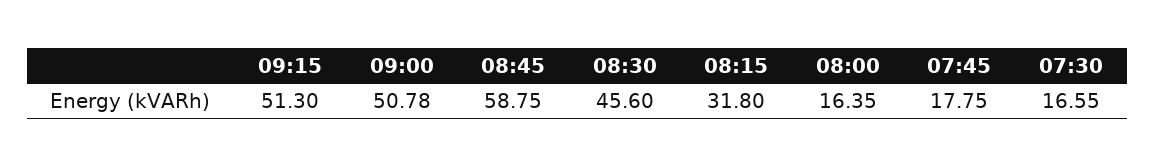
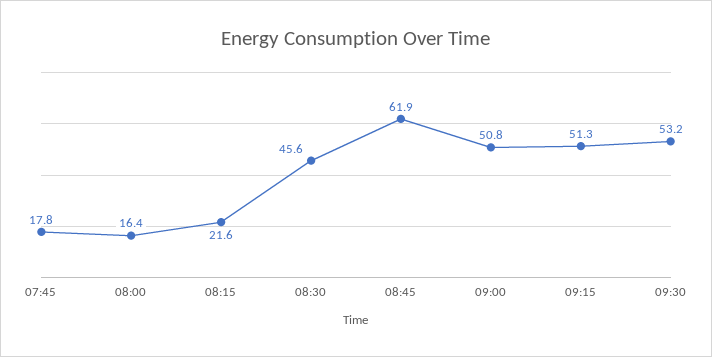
08:45: 58.75 -> 61.9
08:15: 31.8 -> 21.6
07:30: 16.55 -> none
09:30: none -> 53.2

